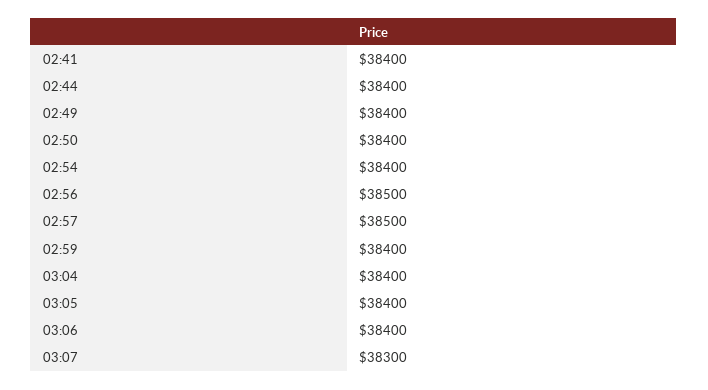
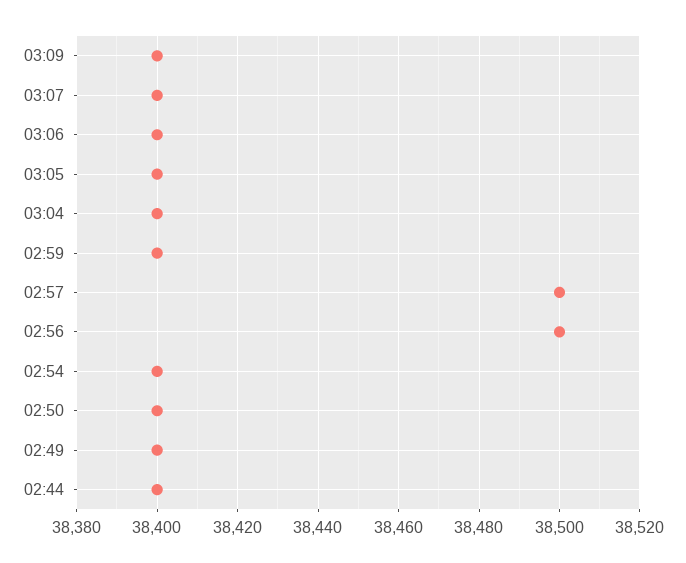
02:41: 38400 -> none
03:07: 38300 -> 38400
03:09: none -> 38400

